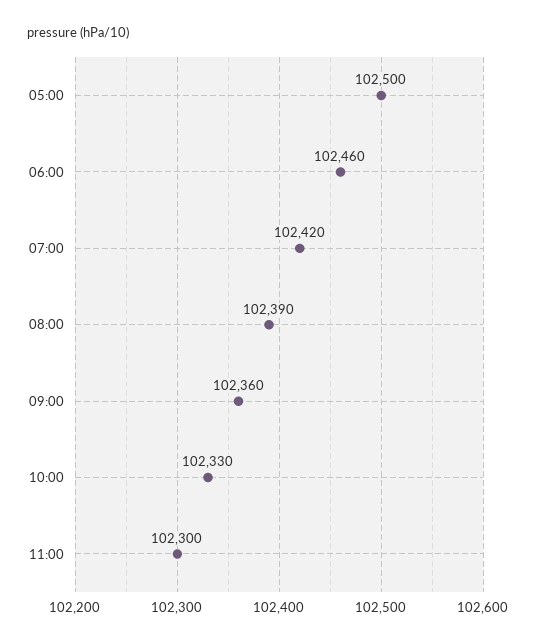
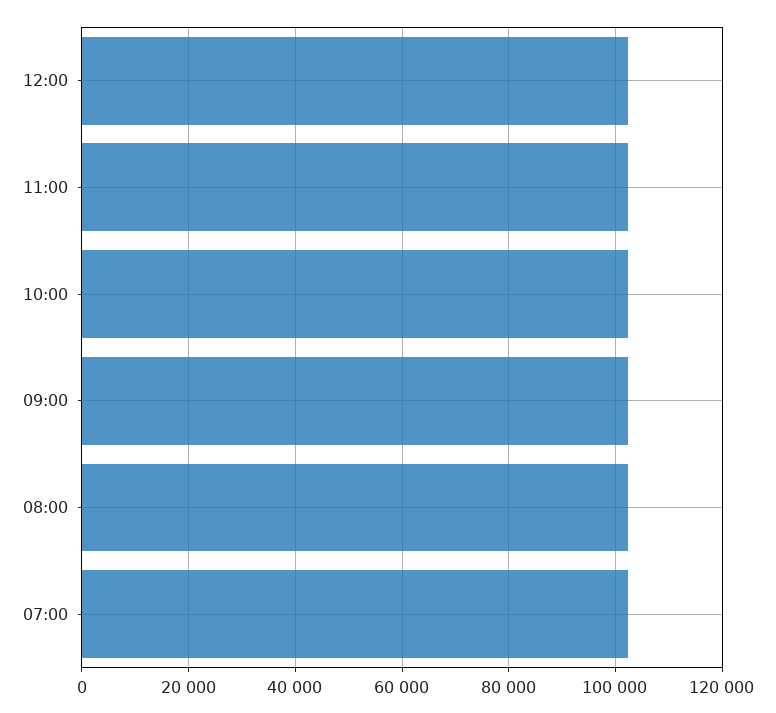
05:00: 102500 -> none
06:00: 102460 -> none
12:00: none -> 102000

